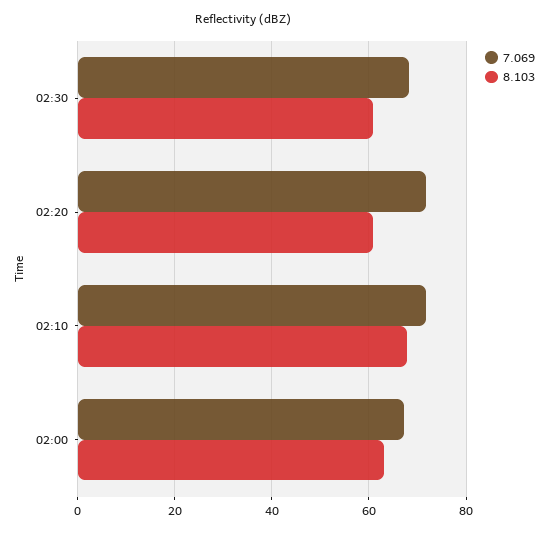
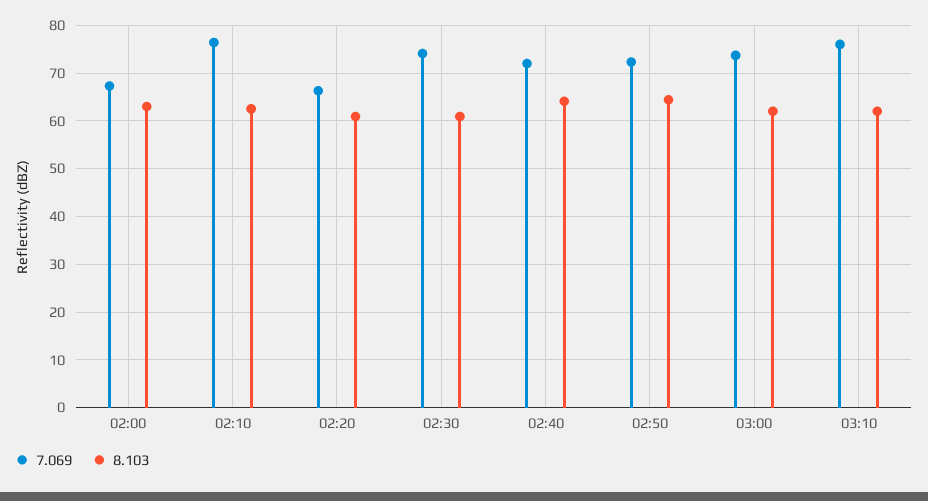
7.069, 02:30: 68 -> 74
7.069, 02:20: 72 -> 66
7.069, 02:10: 72 -> 76
8.103, 02:10: 68 -> 62
7.069, 02:40: none -> 72
8.103, 02:40: none -> 64
7.069, 02:50: none -> 72
8.103, 02:50: none -> 64
7.069, 03:00: none -> 74
8.103, 03:00: none -> 62
7.069, 03:10: none -> 76
8.103, 03:10: none -> 62

